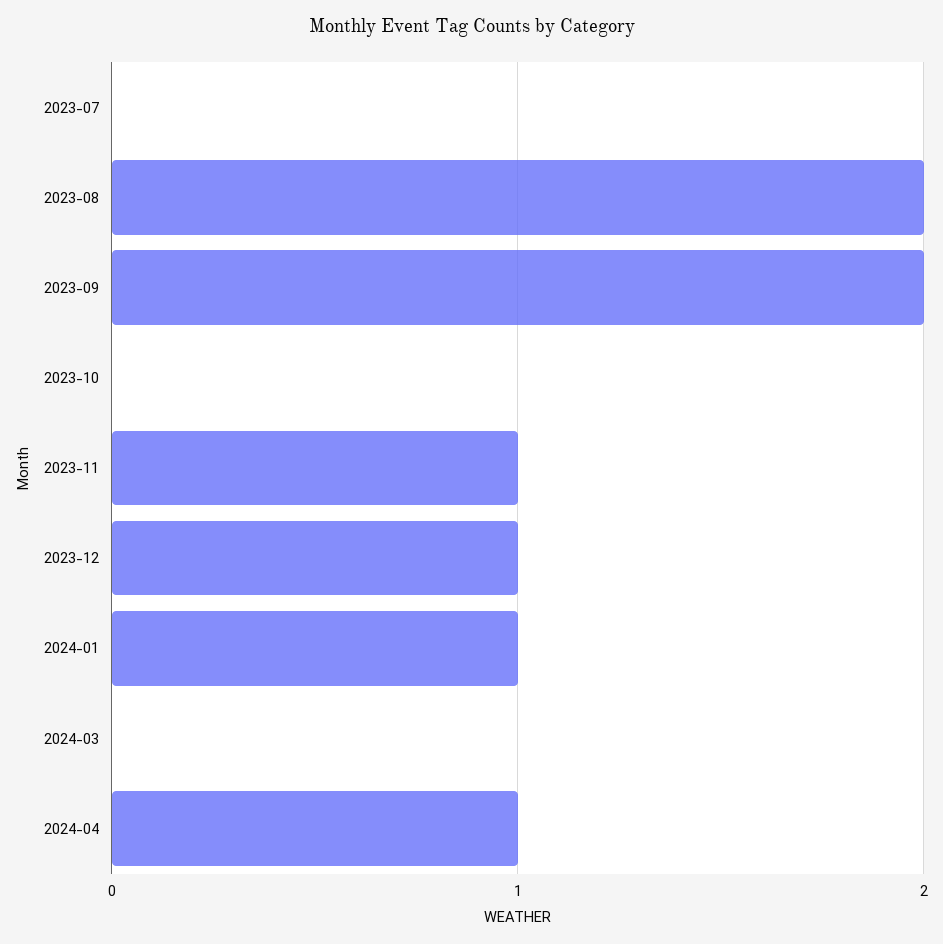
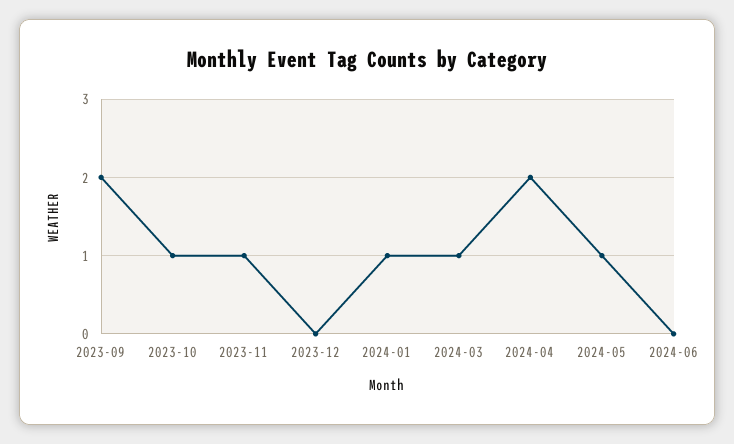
2023-07: 0 -> none
2023-08: 2 -> none
2023-10: 0 -> 1
2023-12: 1 -> 0
2024-03: 0 -> 1
2024-04: 1 -> 2
2024-05: none -> 1
2024-06: none -> 0

